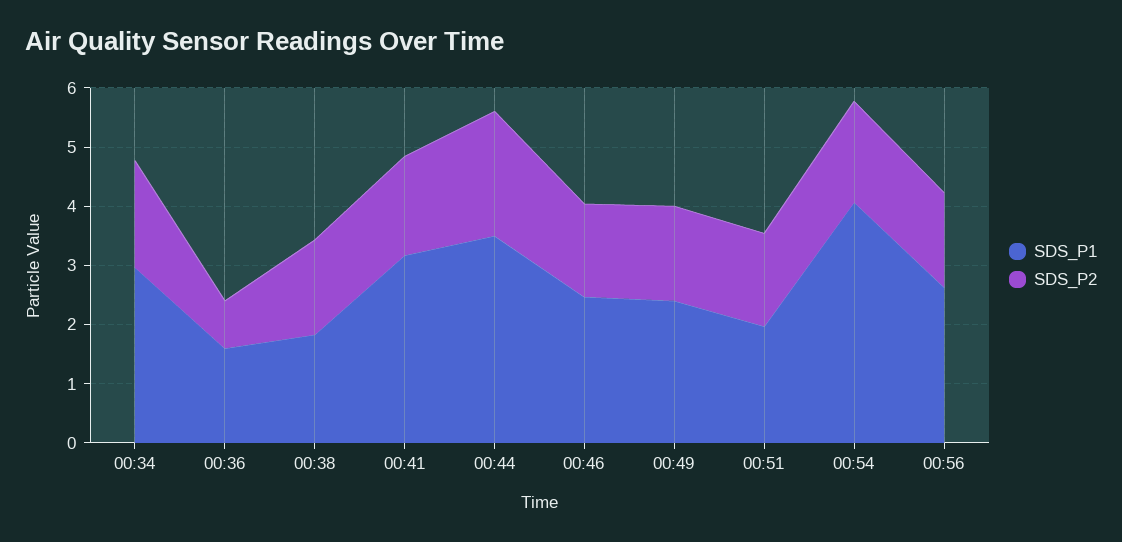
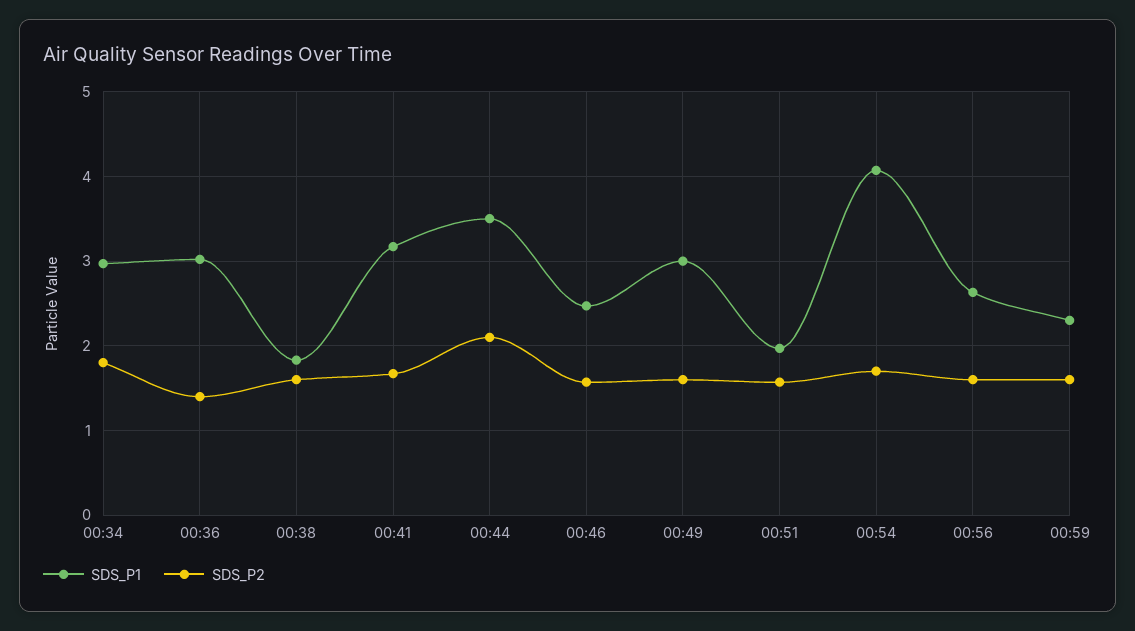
SDS_P1, 00:36: 1.6 -> 3
SDS_P2, 00:36: 0.8 -> 1.4
SDS_P1, 00:49: 2.4 -> 3
SDS_P1, 00:59: none -> 2.3
SDS_P2, 00:59: none -> 1.6

